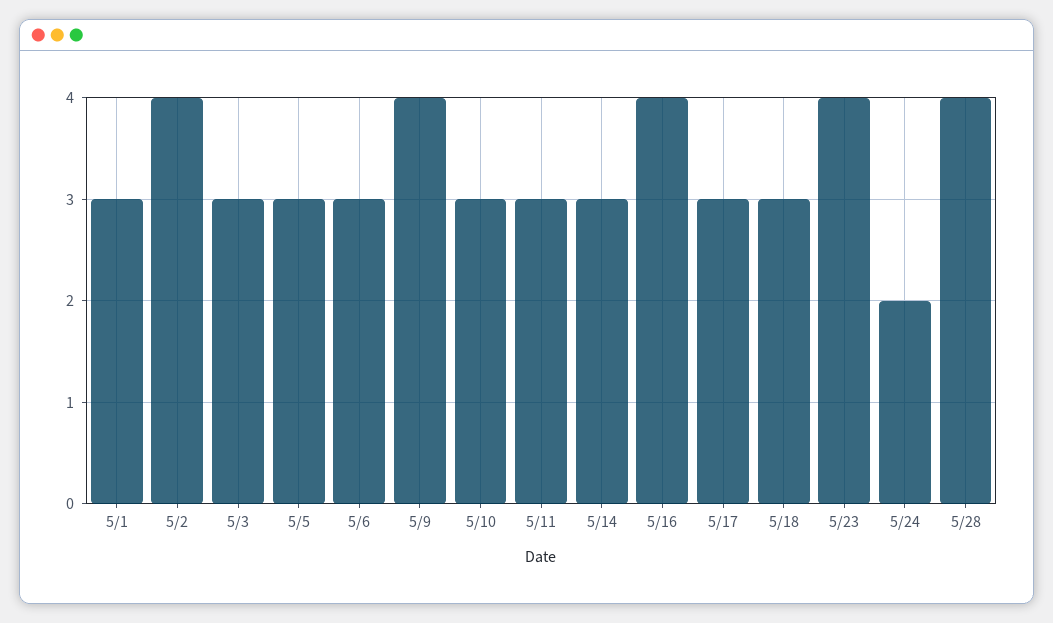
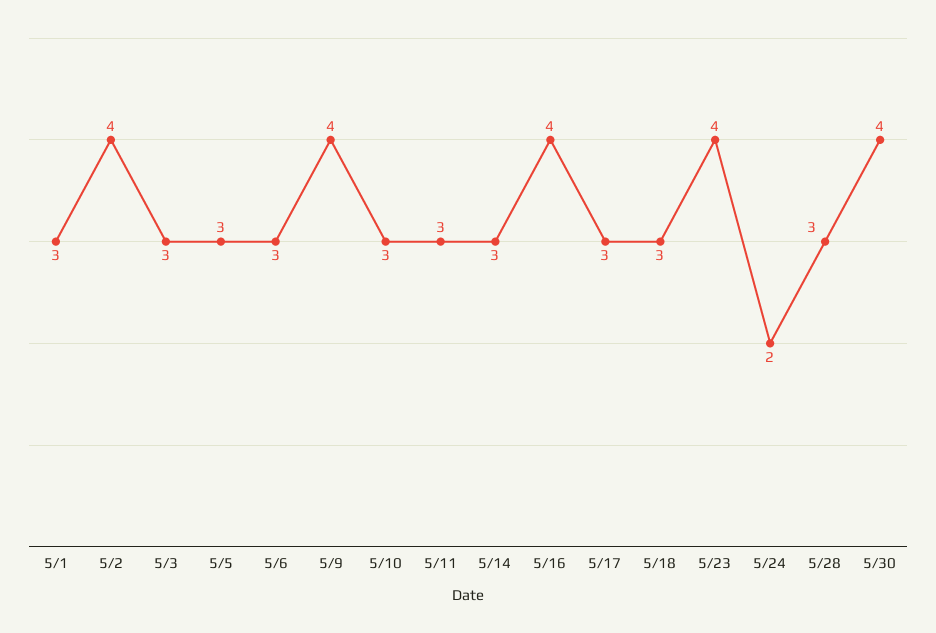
5/28: 4 -> 3
5/30: none -> 4

